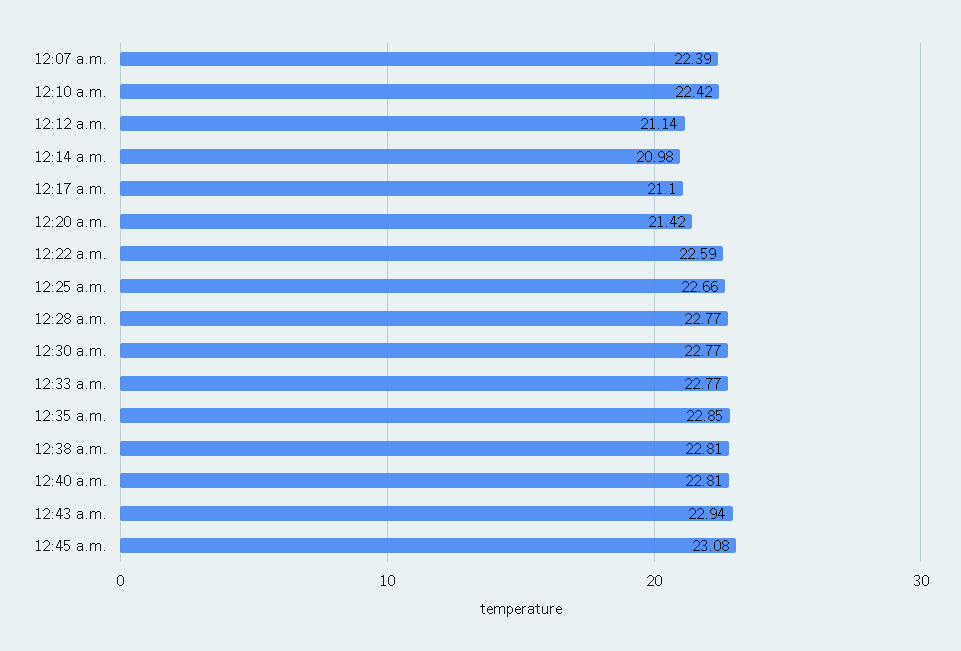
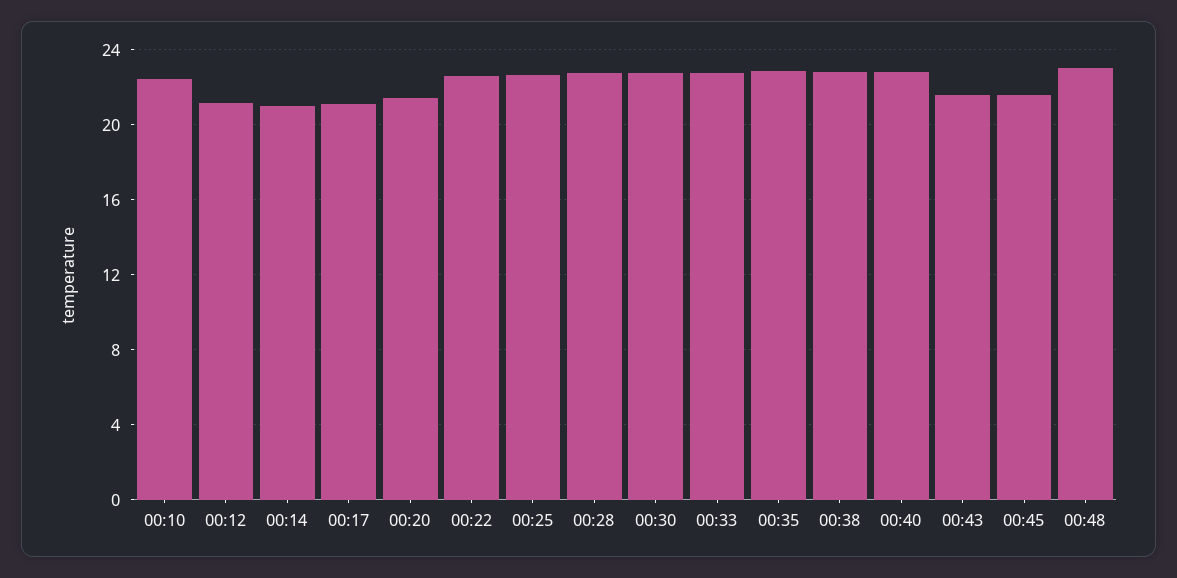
12:07 a.m.: 22.39 -> none
12:43 a.m.: 22.94 -> 21.5
12:45 a.m.: 23.08 -> 21.5
00:48: none -> 23

